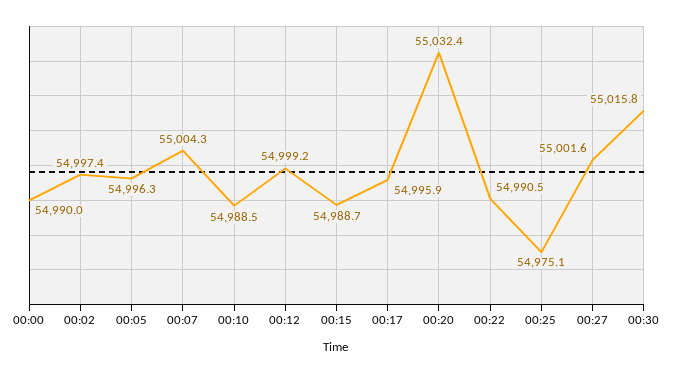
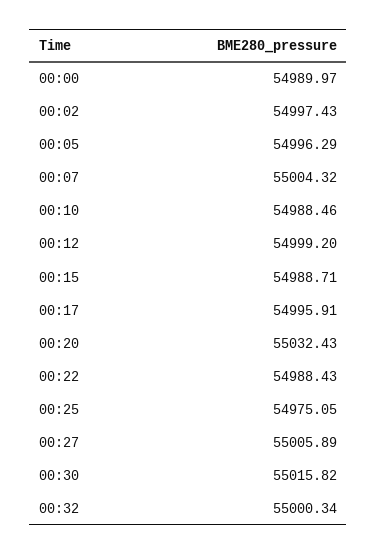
00:22: 54990.5 -> 54988.43
00:27: 55001.6 -> 55005.89
00:32: none -> 55000.34

